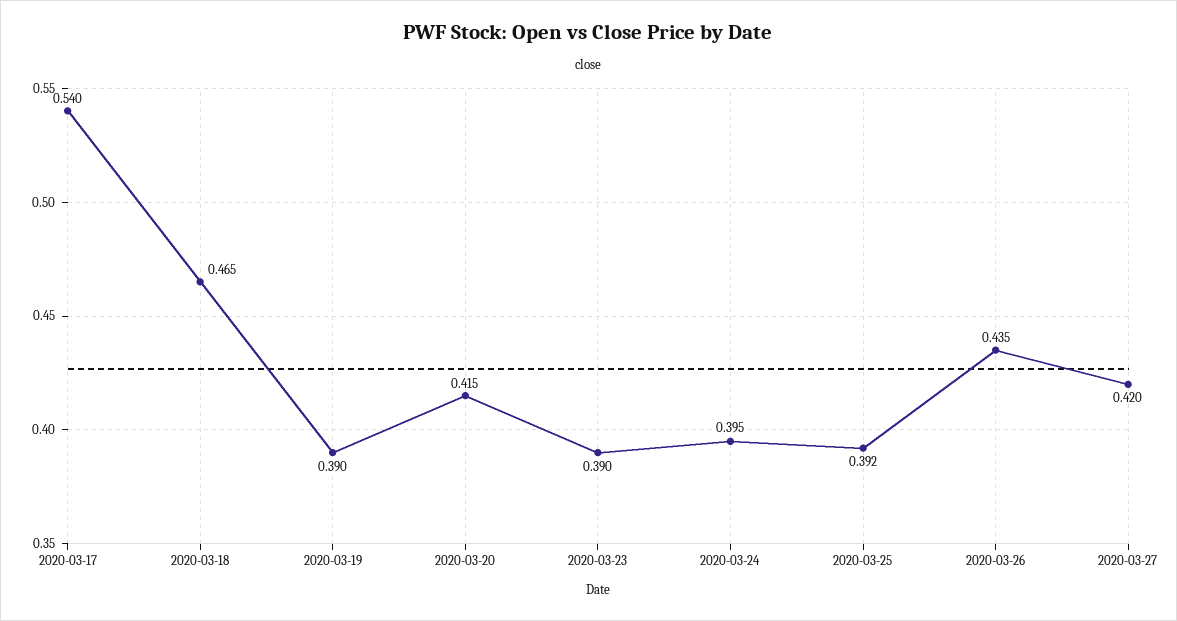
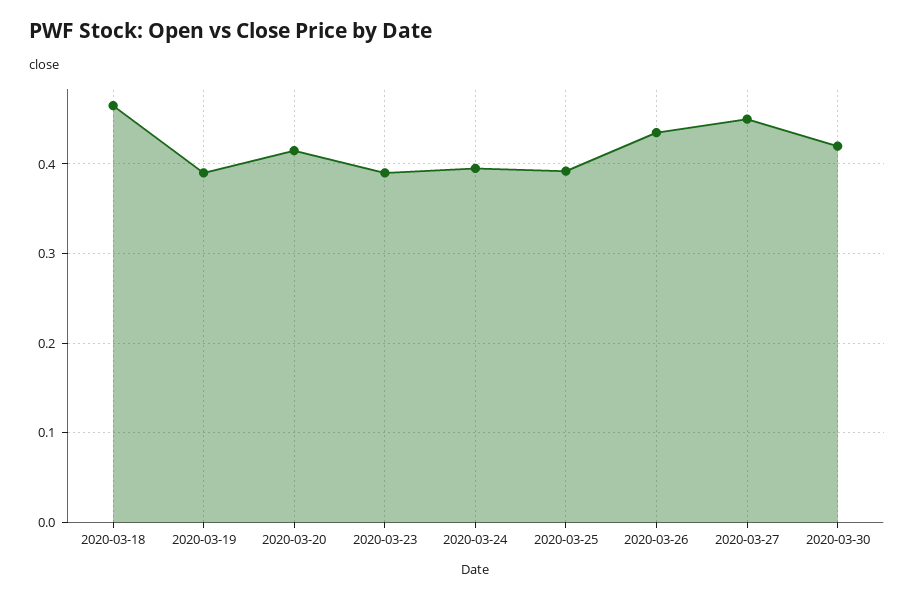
2020-03-17: 0.54 -> none
2020-03-27: 0.42 -> 0.45
2020-03-30: none -> 0.42

